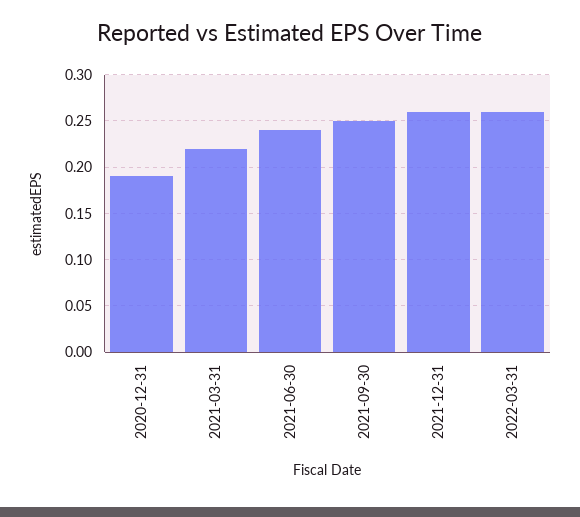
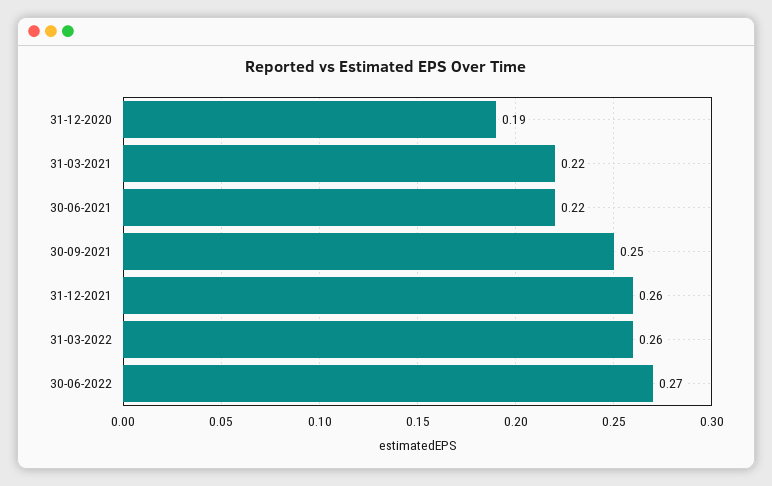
2021-06-30: 0.24 -> 0.22
30-06-2022: none -> 0.27

